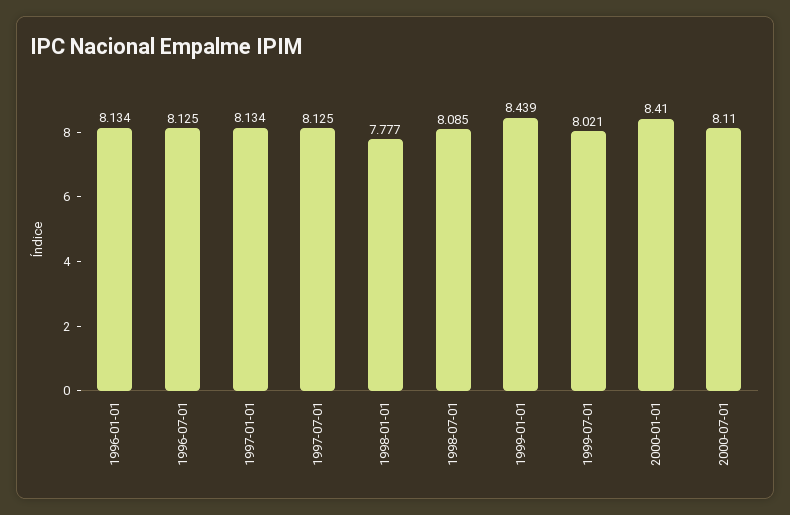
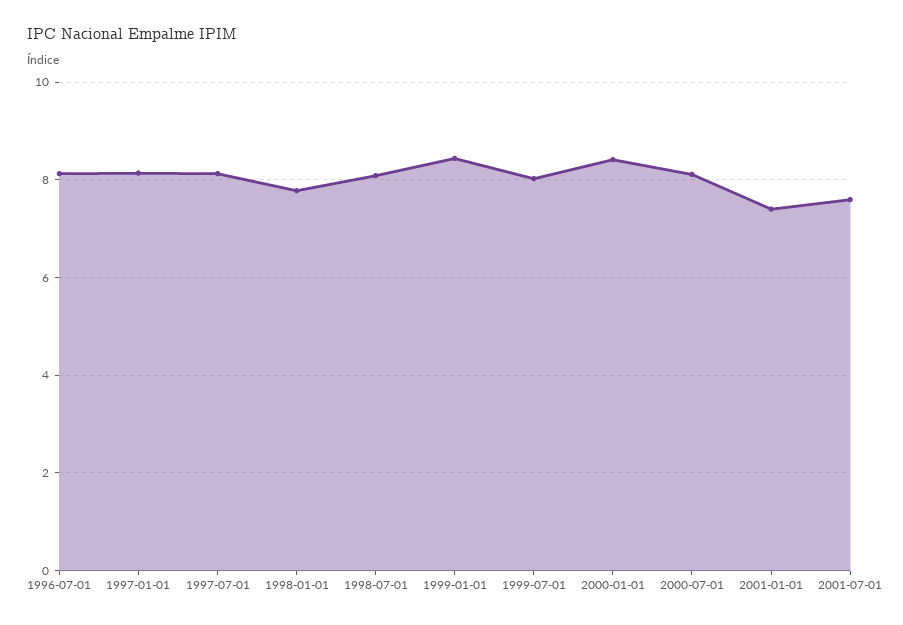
1996-01-01: 8.134 -> none
2001-01-01: none -> 7.4
2001-07-01: none -> 7.6

